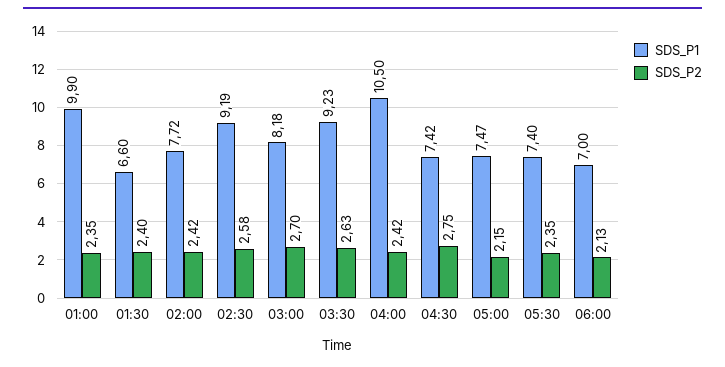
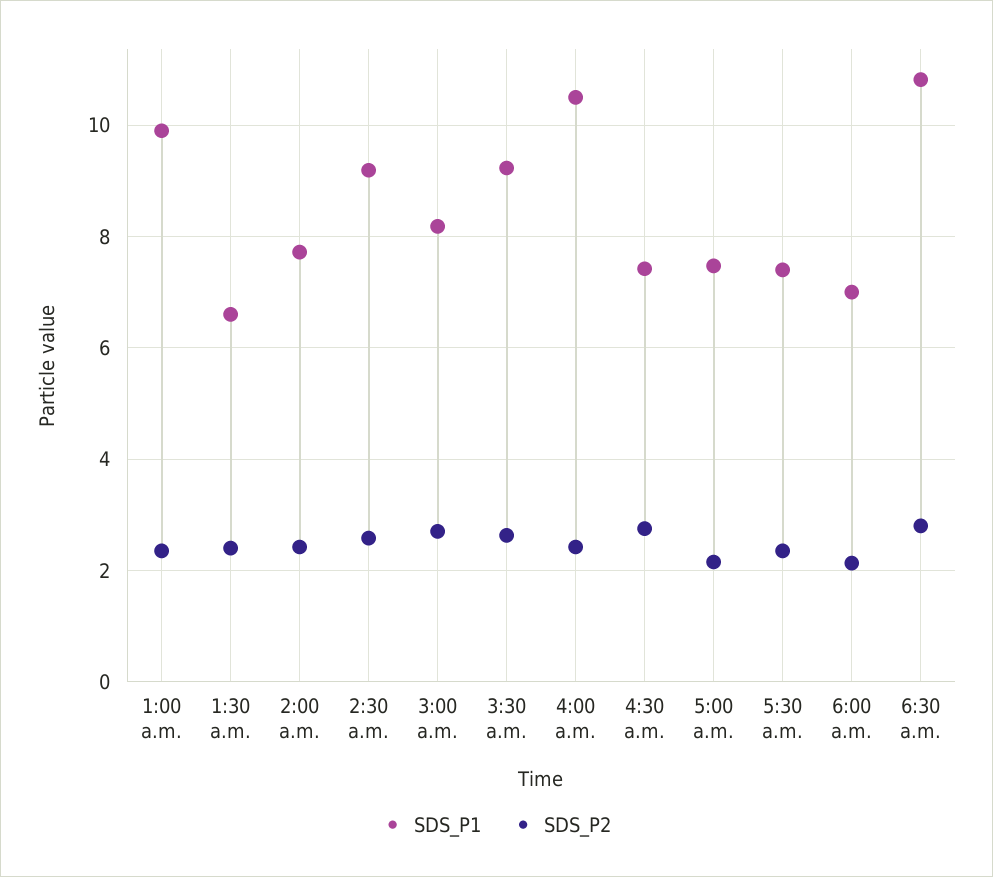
SDS_P1, 6:30 a.m.: none -> 10.8
SDS_P2, 6:30 a.m.: none -> 2.8

